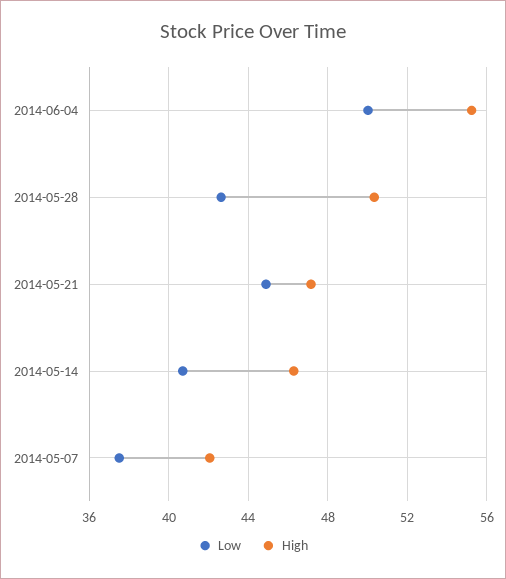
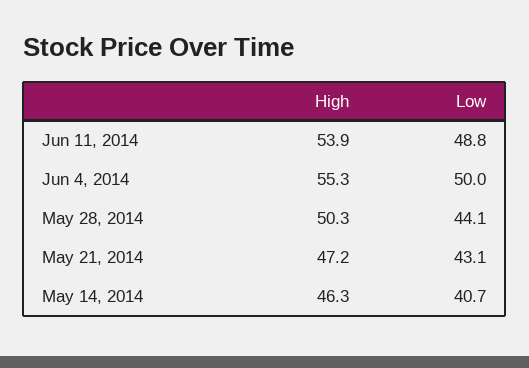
Low, 2014-05-28: 42.5 -> 44.1
Low, 2014-05-21: 45 -> 43.1
Low, 2014-05-07: 37.5 -> none
High, 2014-05-07: 42 -> none
High, Jun 11, 2014: none -> 53.9
Low, Jun 11, 2014: none -> 48.8

